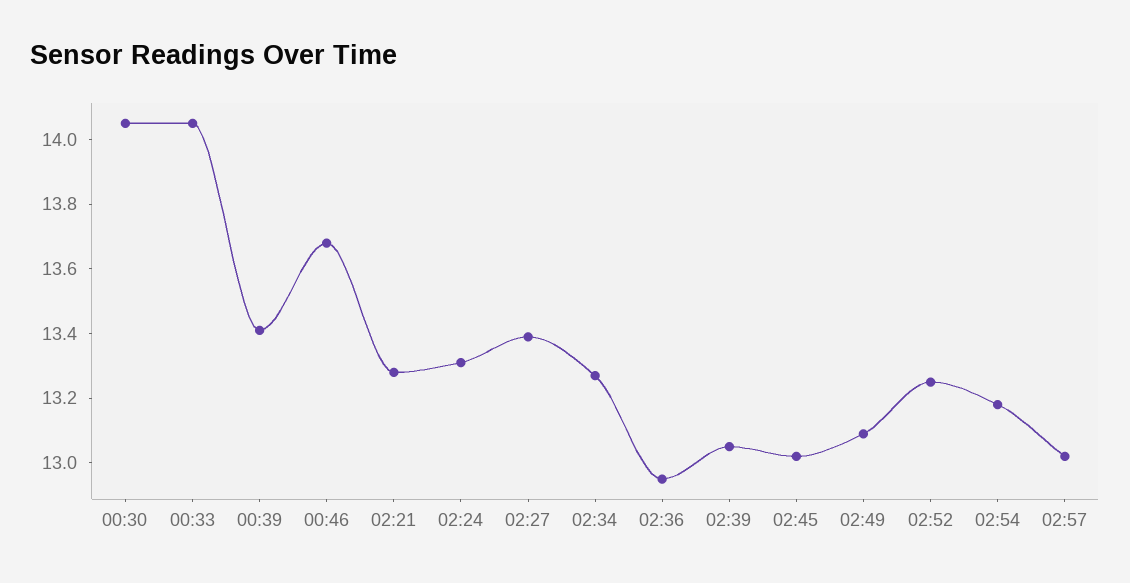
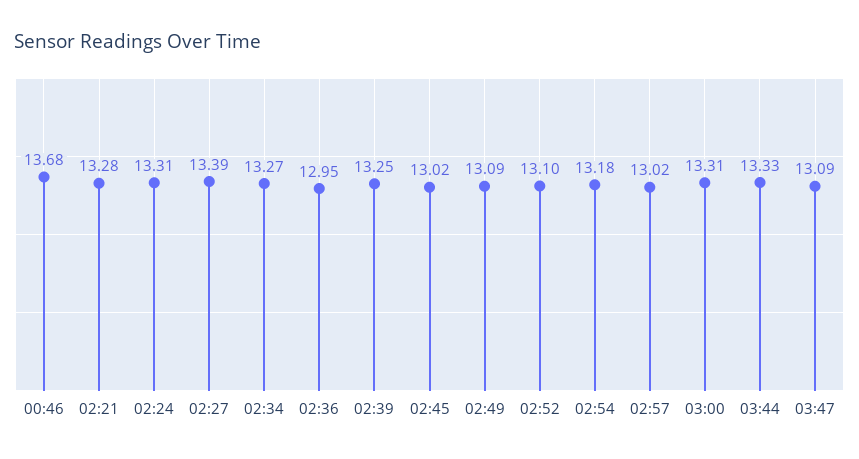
00:30: 14.05 -> none
00:33: 14.05 -> none
00:39: 13.4 -> none
02:39: 13.05 -> 13.25
02:52: 13.25 -> 13.1
03:00: none -> 13.31
03:44: none -> 13.33
03:47: none -> 13.09

